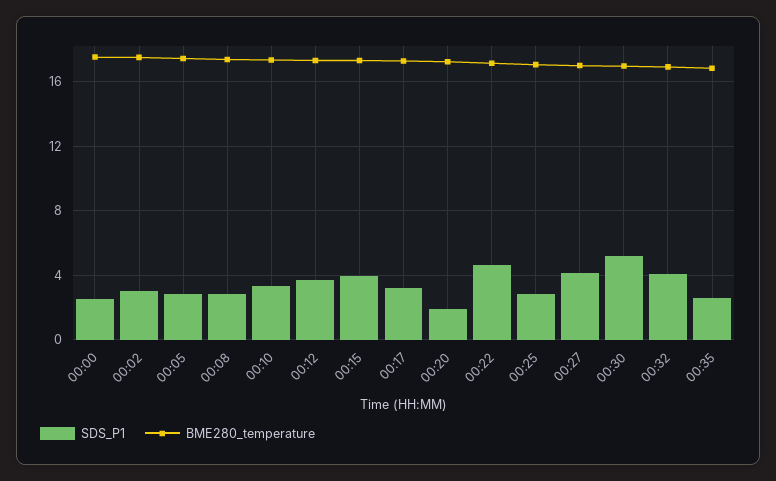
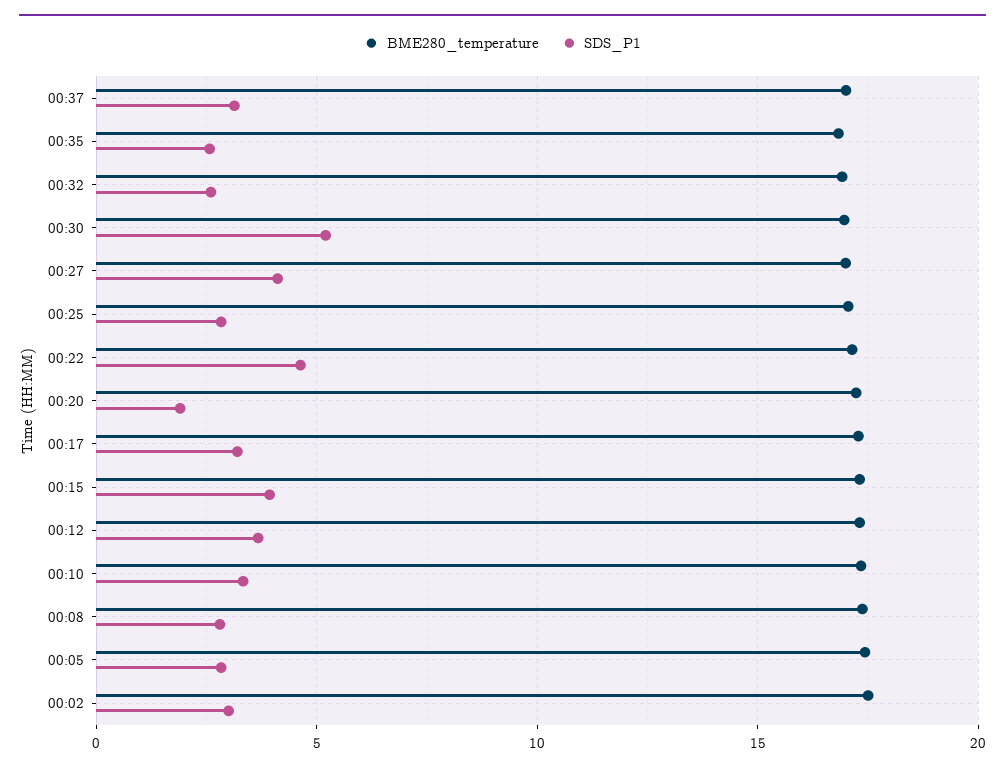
SDS_P1, 00:00: 2.5 -> none
BME280_temperature, 00:00: 17.5 -> none
SDS_P1, 00:32: 4 -> 2.5
BME280_temperature, 00:37: none -> 17
SDS_P1, 00:37: none -> 3

